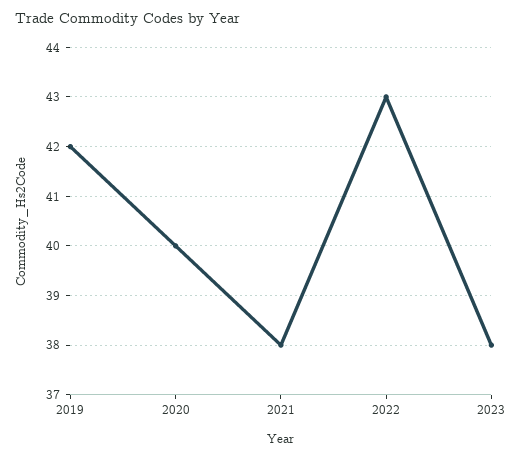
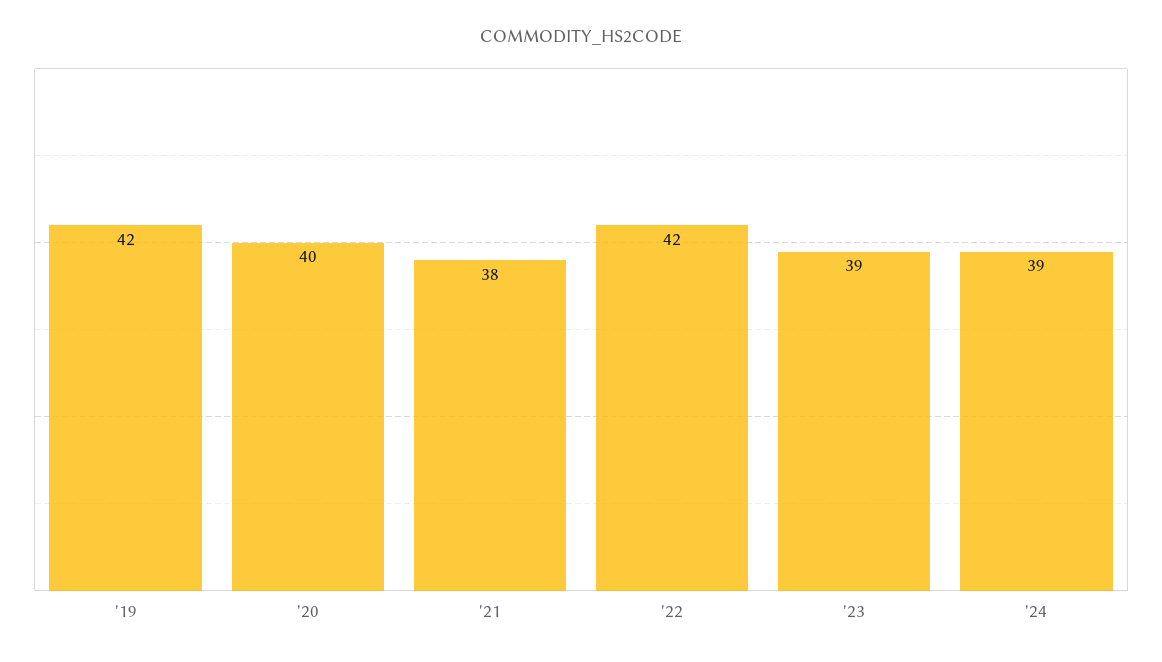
2022: 43 -> 42
2023: 38 -> 39
'24: none -> 39

